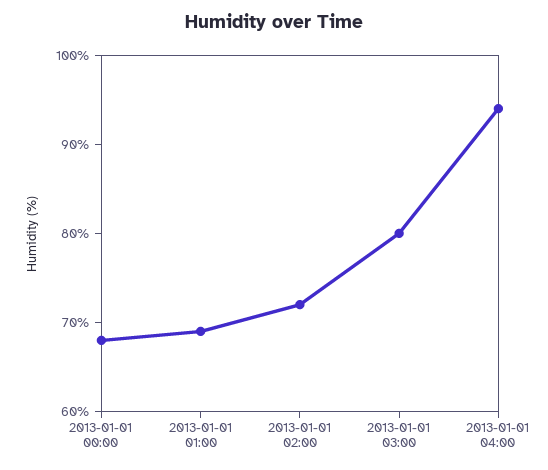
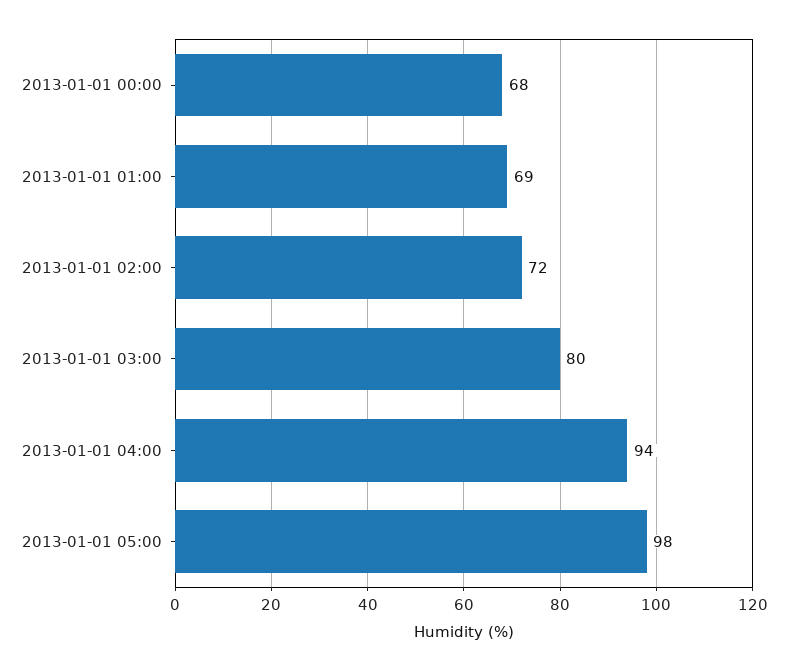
2013-01-01 05:00: none -> 98

